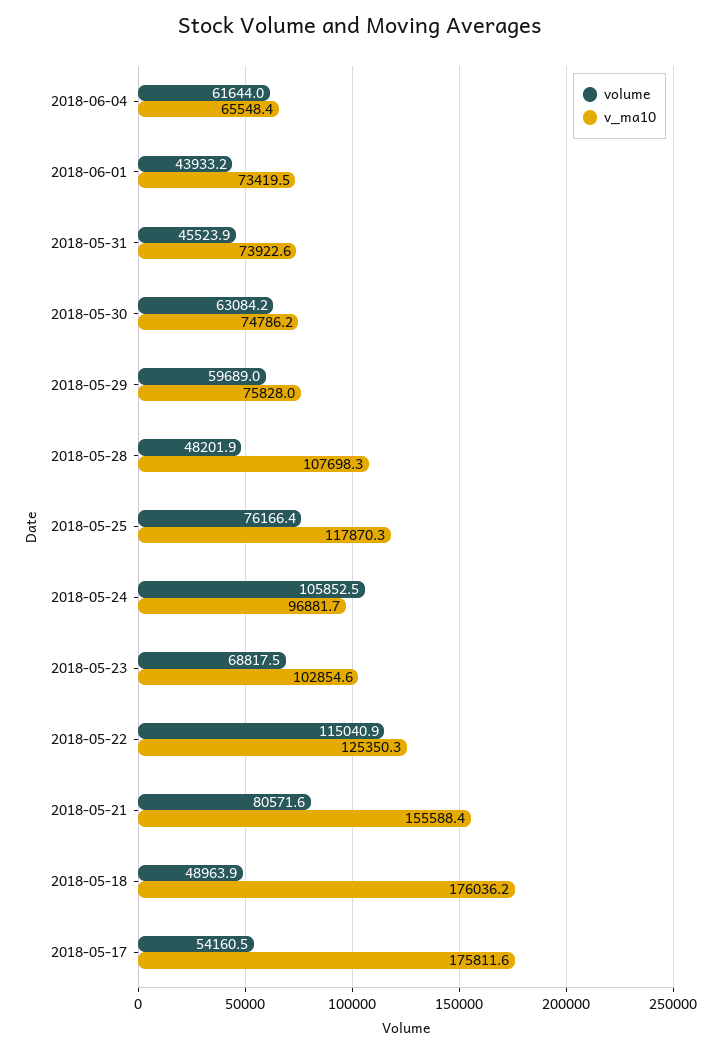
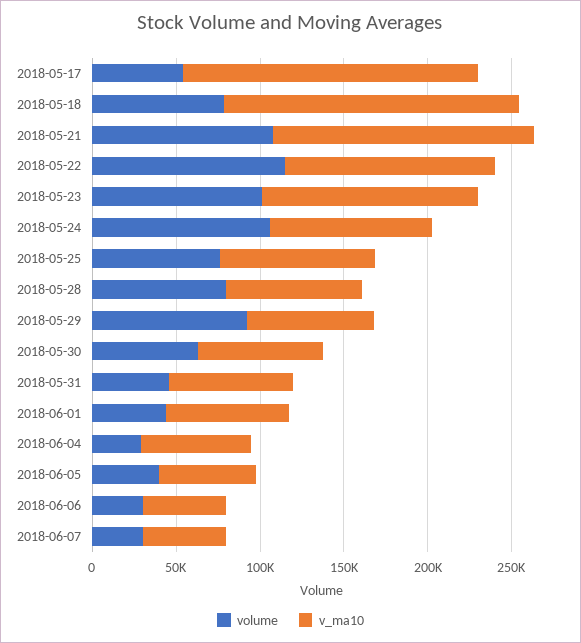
volume, 2018-06-04: 61644 -> 30000
volume, 2018-05-29: 59689 -> 90000
volume, 2018-05-28: 48201.9 -> 80000
v_ma10, 2018-05-28: 107698.3 -> 80000
v_ma10, 2018-05-25: 117870.3 -> 90000
volume, 2018-05-23: 68817.5 -> 100000
v_ma10, 2018-05-23: 102854.6 -> 130000
volume, 2018-05-21: 80571.6 -> 110000
volume, 2018-05-18: 48963.9 -> 80000
volume, 2018-06-05: none -> 40000
v_ma10, 2018-06-05: none -> 60000
volume, 2018-06-06: none -> 30000
v_ma10, 2018-06-06: none -> 50000
volume, 2018-06-07: none -> 30000
v_ma10, 2018-06-07: none -> 50000

